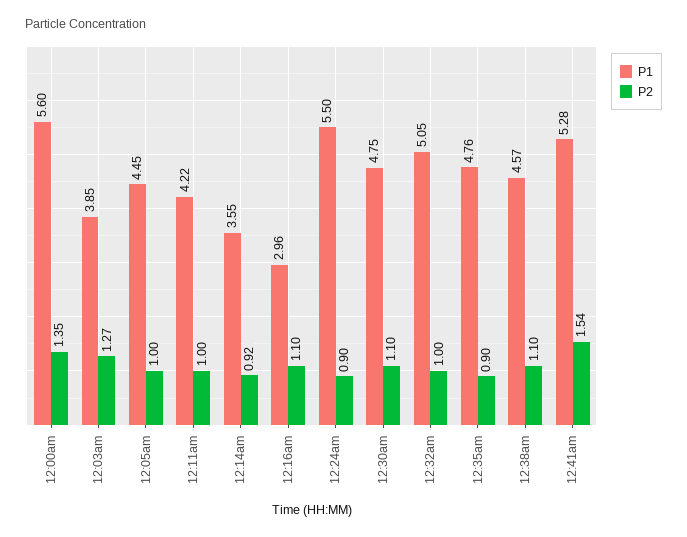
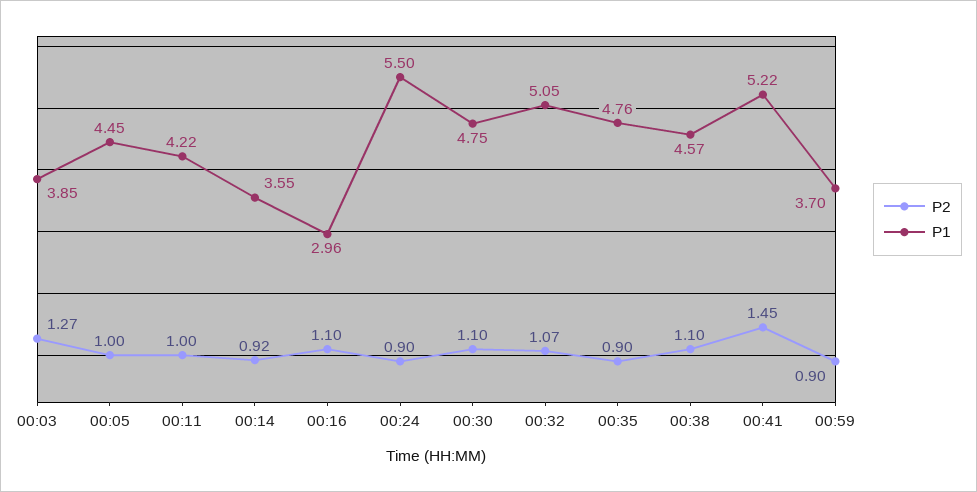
P1, 12:00am: 5.6 -> none
P2, 12:00am: 1.35 -> none
P2, 12:32am: 1 -> 1.07
P1, 12:41am: 5.28 -> 5.22
P2, 12:41am: 1.54 -> 1.45
P2, 00:59: none -> 0.9
P1, 00:59: none -> 3.7

